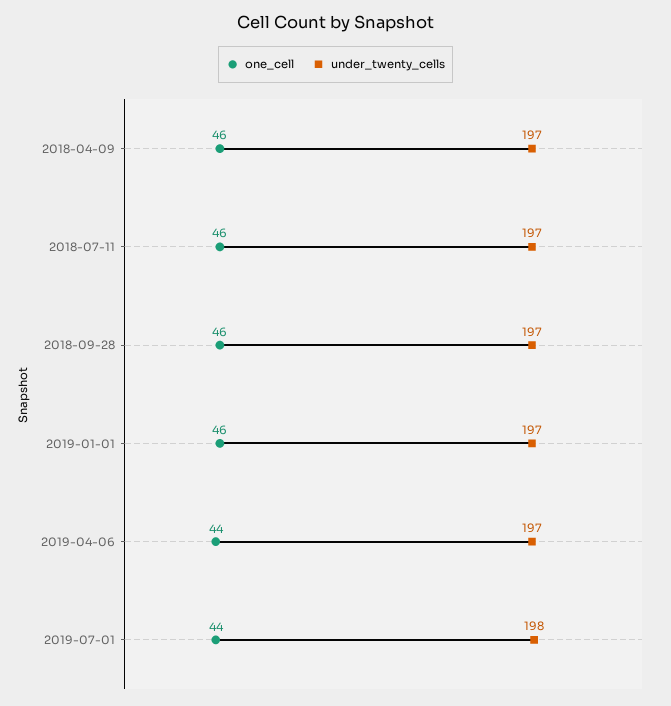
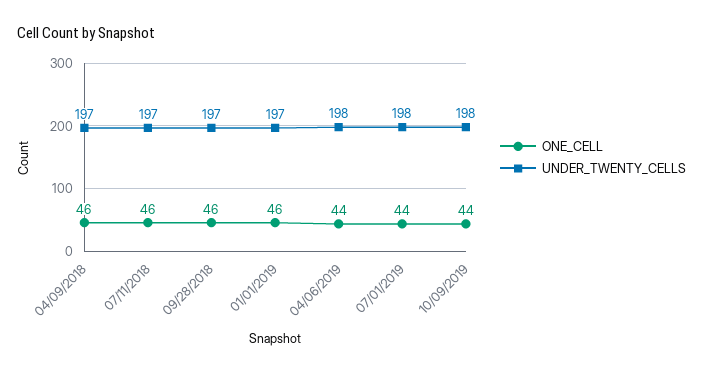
under_twenty_cells, 2019-04-06: 197 -> 198
one_cell, 10/09/2019: none -> 44
under_twenty_cells, 10/09/2019: none -> 198

